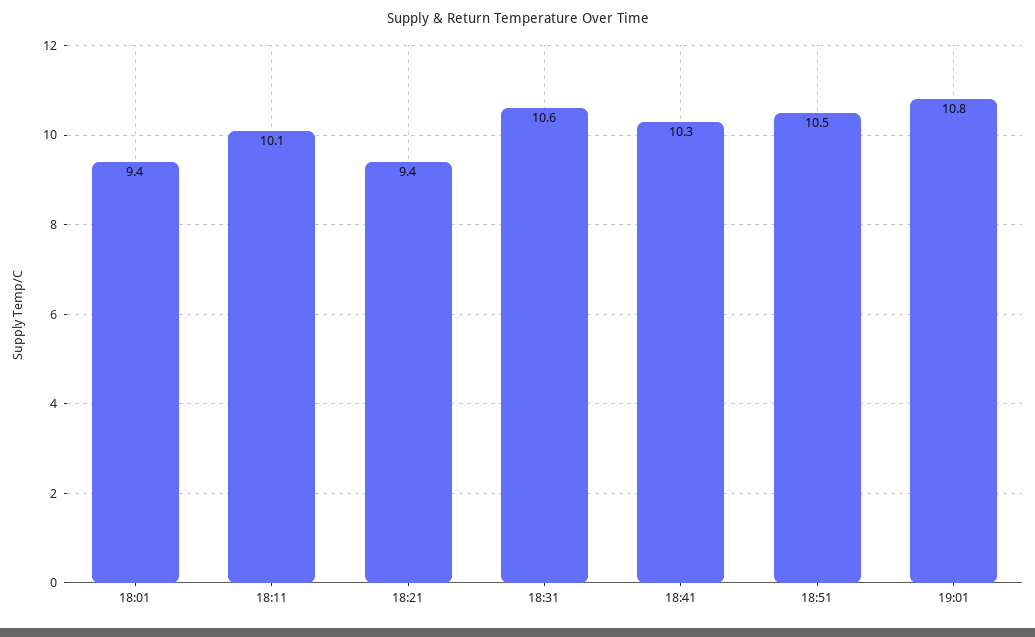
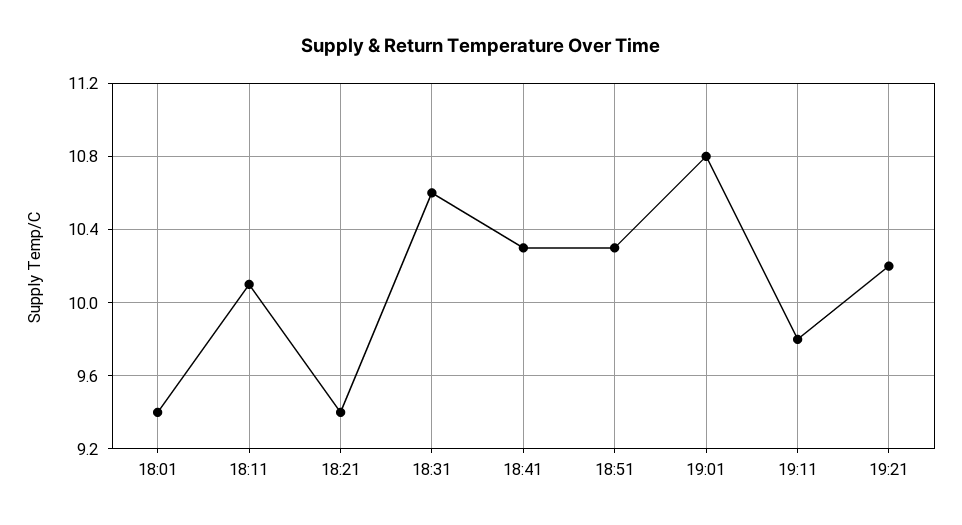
18:51: 10.5 -> 10.3
19:11: none -> 9.8
19:21: none -> 10.2

